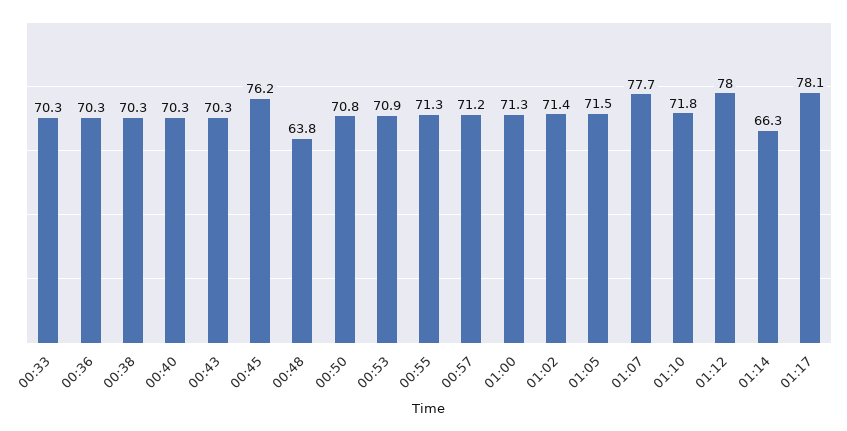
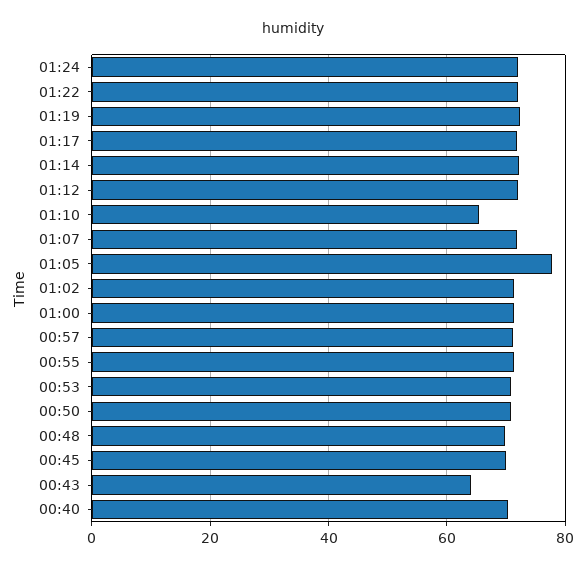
00:33: 70.3 -> none
00:36: 70.3 -> none
00:38: 70.3 -> none
00:43: 70.3 -> 64
00:45: 76.2 -> 70
00:48: 63.8 -> 70
01:05: 71.5 -> 78
01:07: 77.7 -> 72
01:10: 71.8 -> 66
01:12: 78 -> 72
01:14: 66.3 -> 72
01:17: 78.1 -> 72
01:24: none -> 72
01:22: none -> 72
01:19: none -> 72

